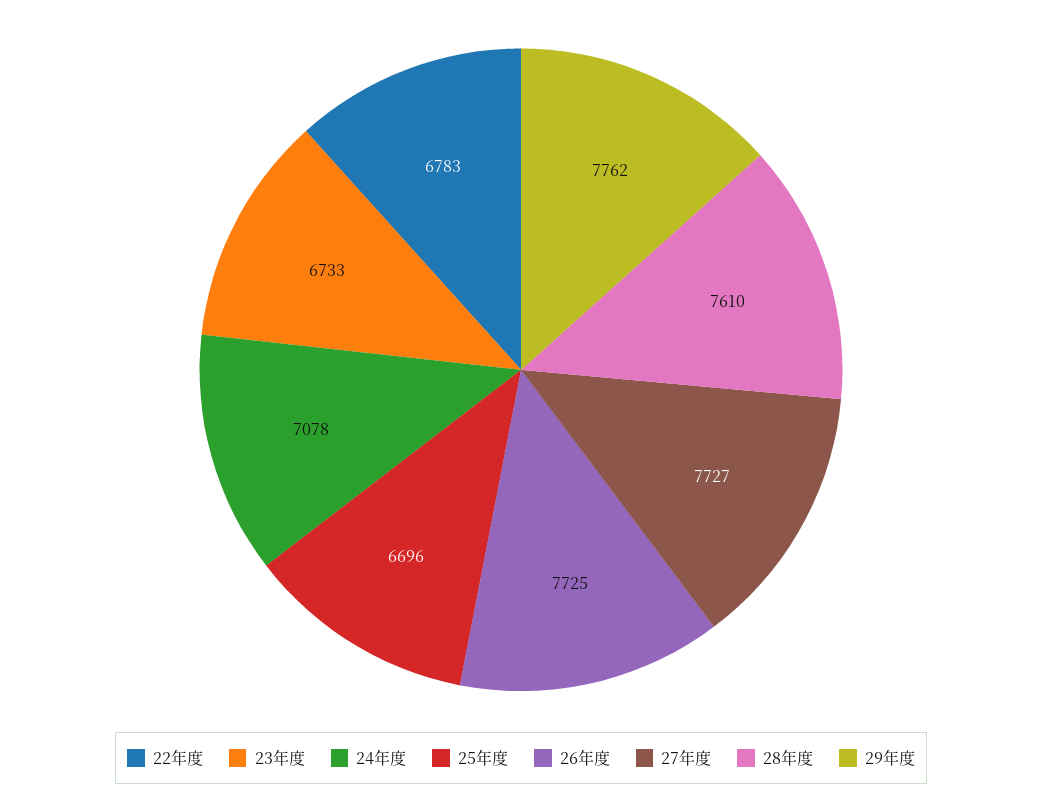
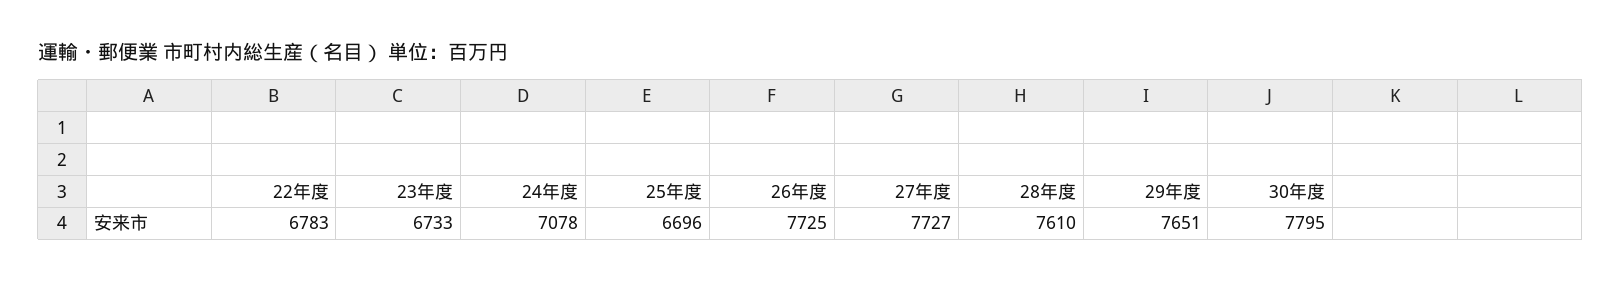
29年度: 7762 -> 7651
30年度: none -> 7795

